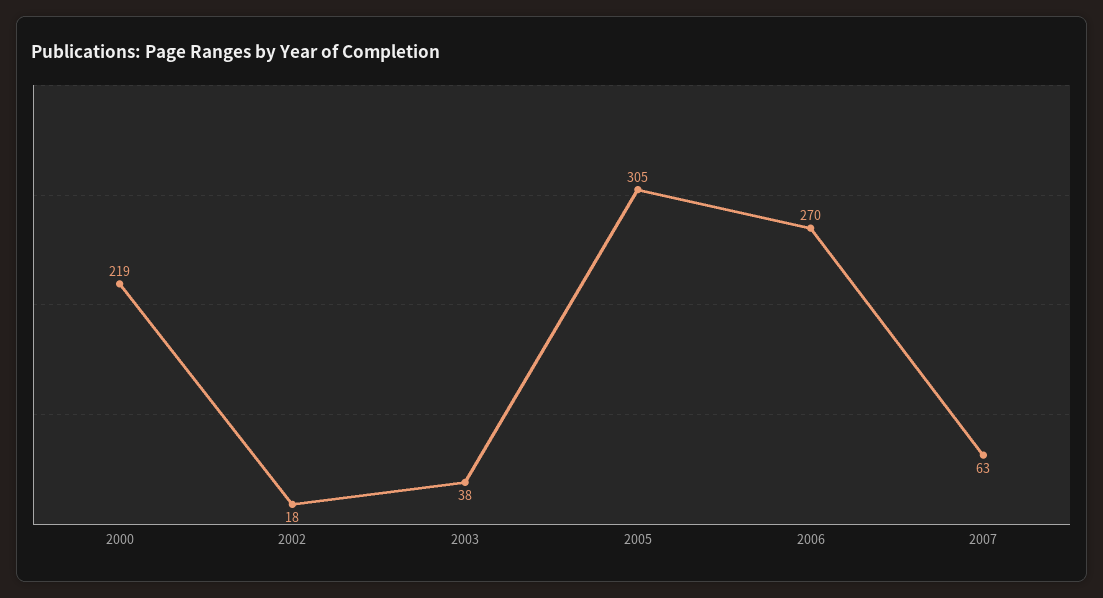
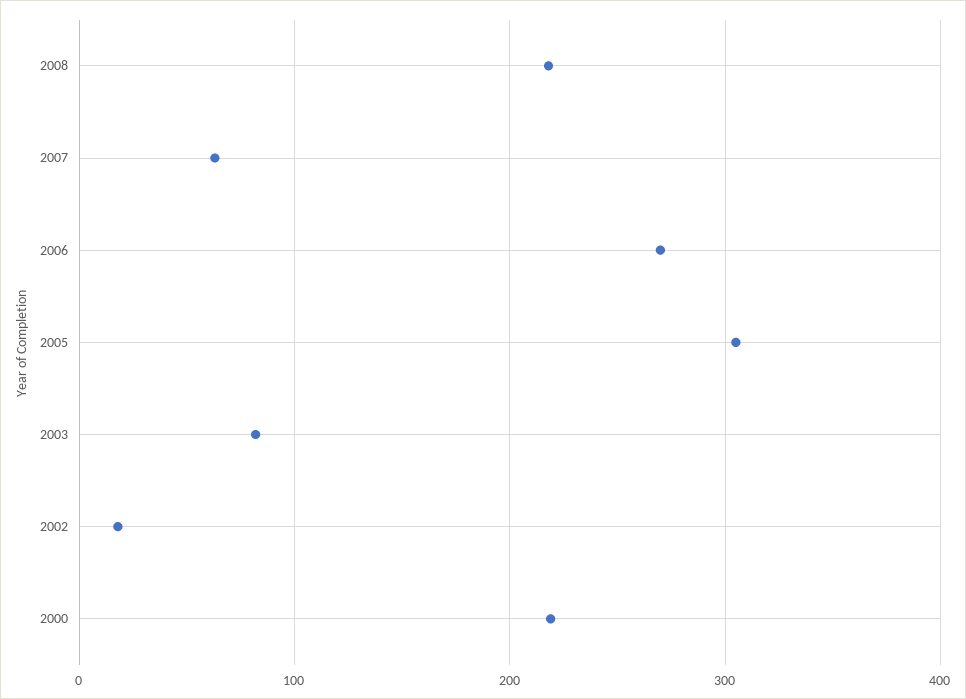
2003: 38 -> 80
2008: none -> 220

